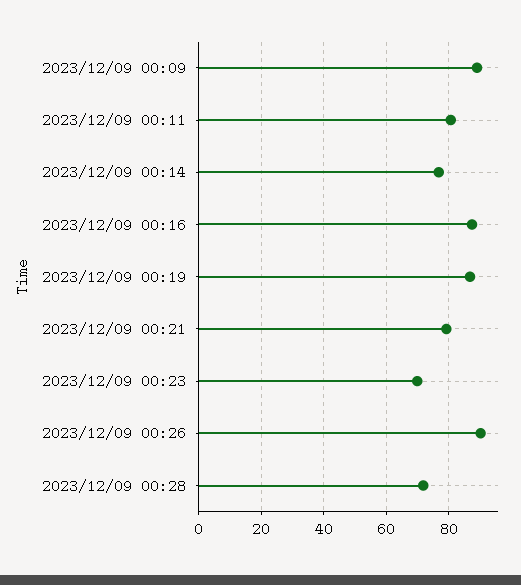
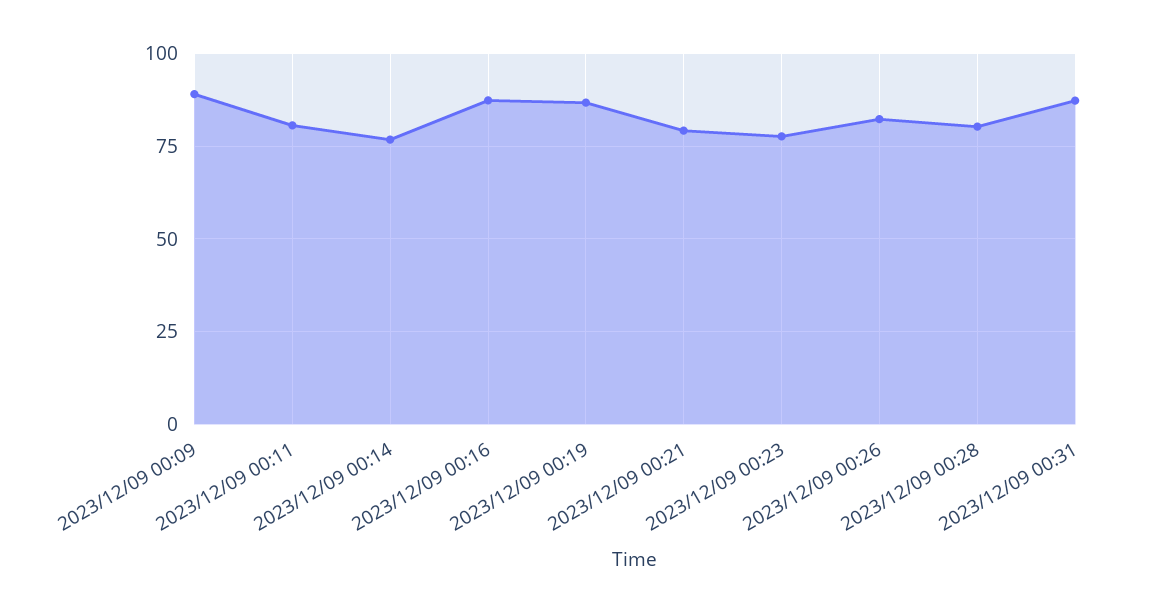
2023/12/09 00:23: 70 -> 77.5
2023/12/09 00:26: 90 -> 82.5
2023/12/09 00:28: 72 -> 80
2023/12/09 00:31: none -> 87.5

